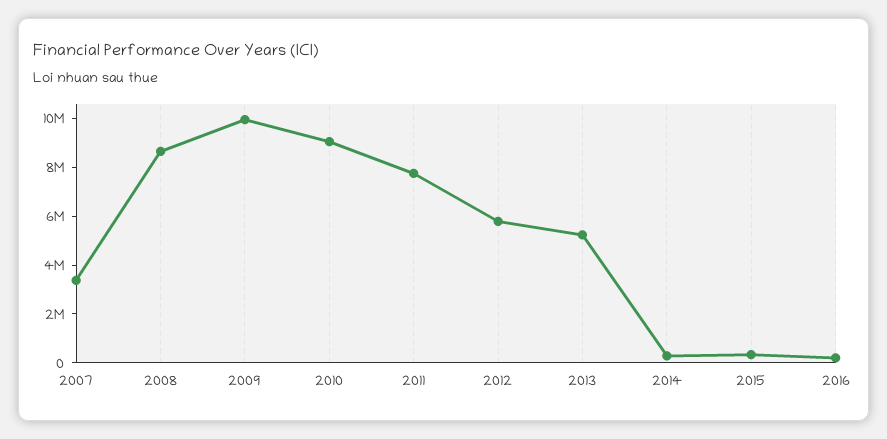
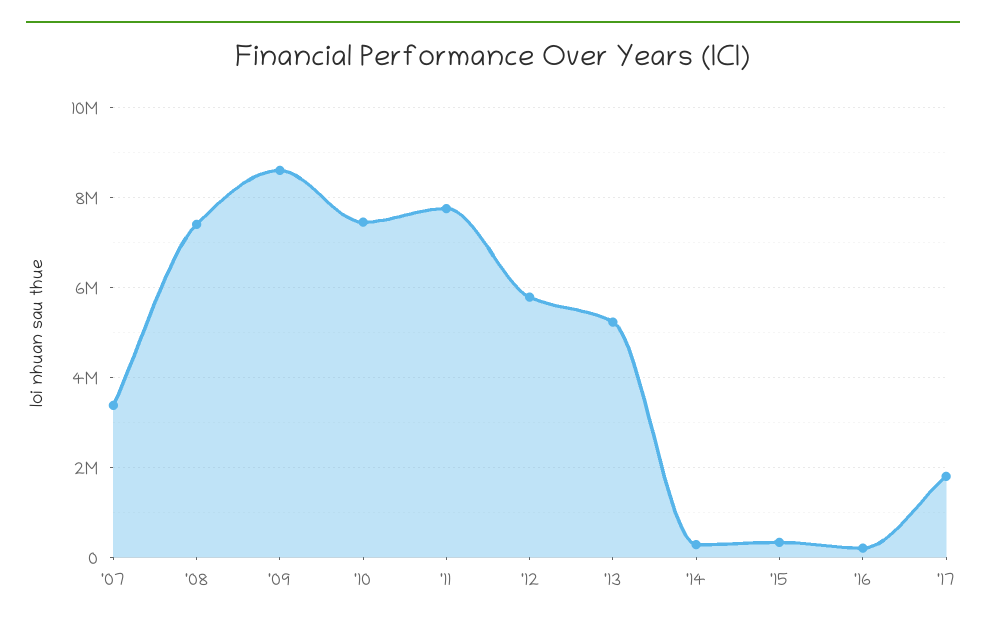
2008: 8500000 -> 7400000
2009: 10000000 -> 8600000
2010: 9000000 -> 7400000
'17: none -> 1800000

